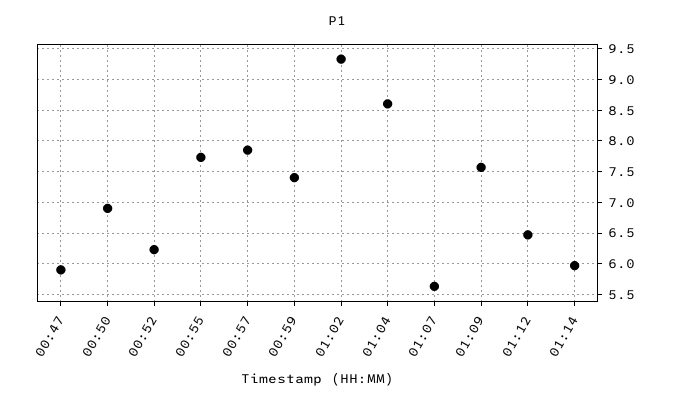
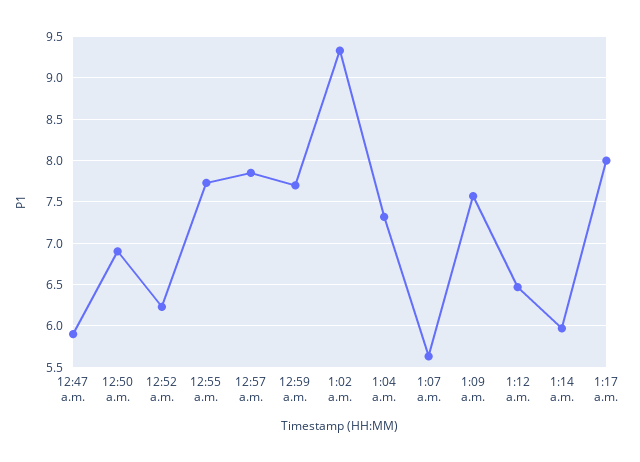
00:59: 7.4 -> 7.7
01:04: 8.6 -> 7.3
1:17 a.m.: none -> 8

